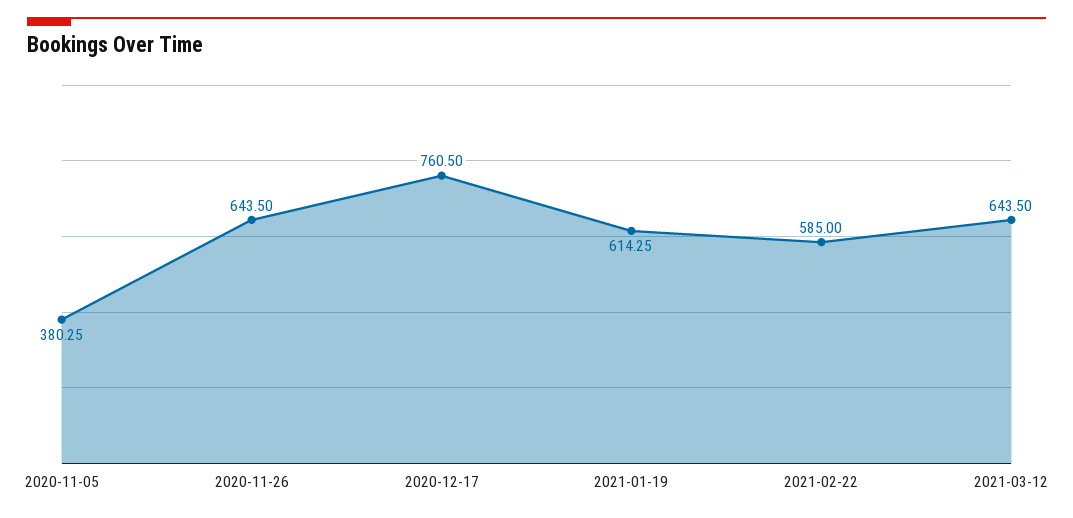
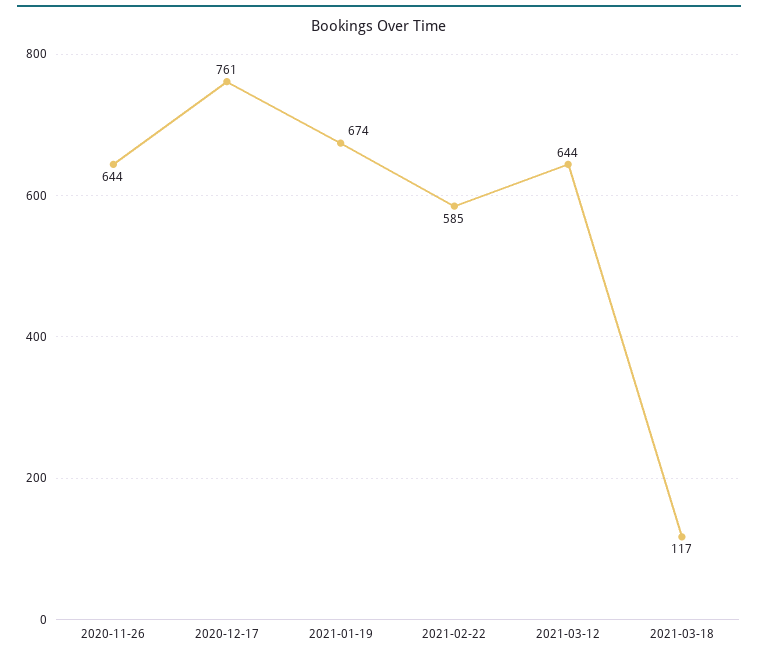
2020-11-05: 380.25 -> none
2021-01-19: 614.25 -> 674
2021-03-18: none -> 117

